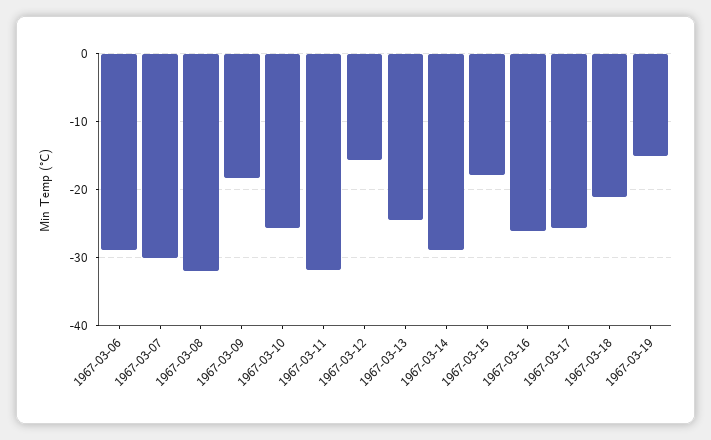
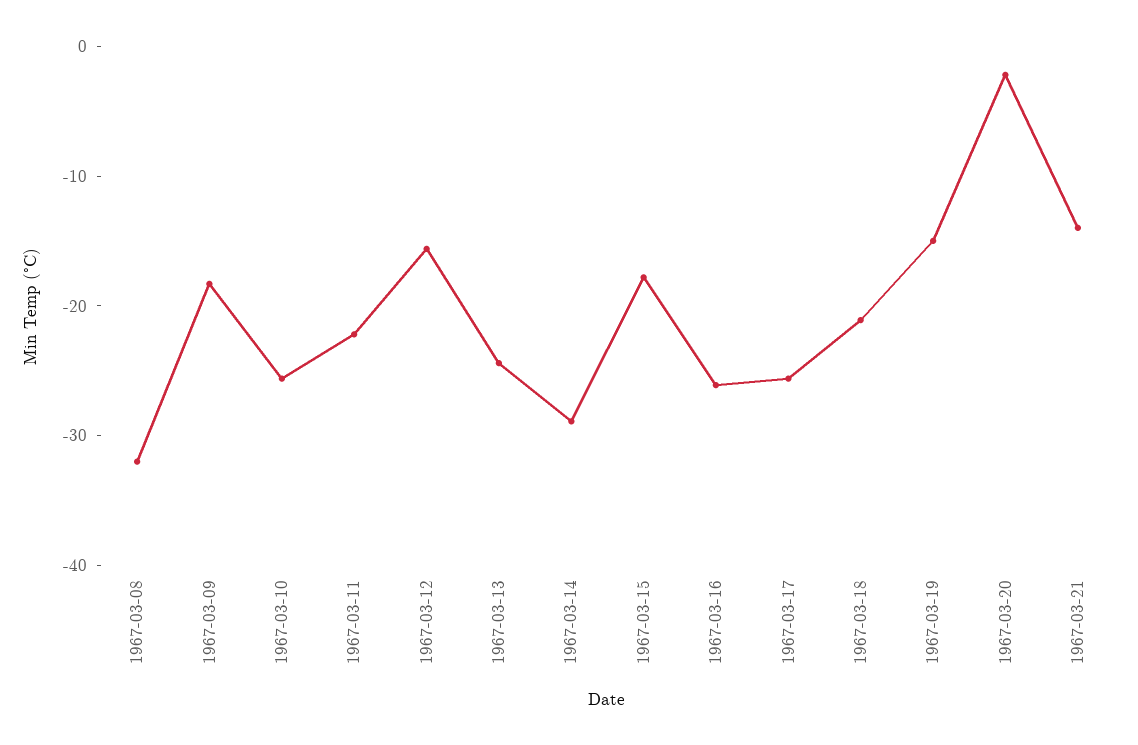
1967-03-06: -29 -> none
1967-03-07: -30 -> none
1967-03-11: -32 -> -22
1967-03-20: none -> -2
1967-03-21: none -> -14

